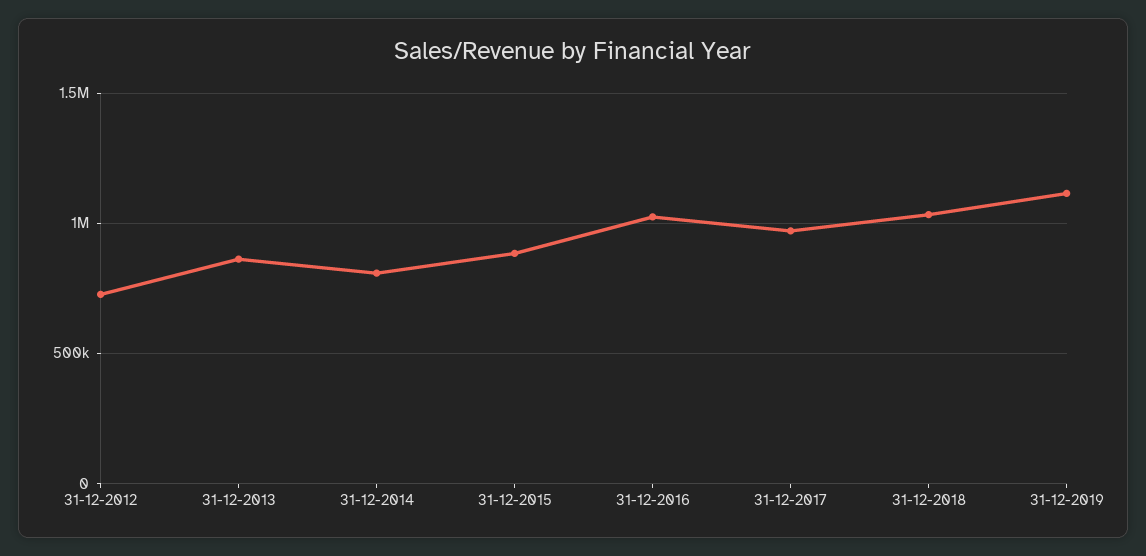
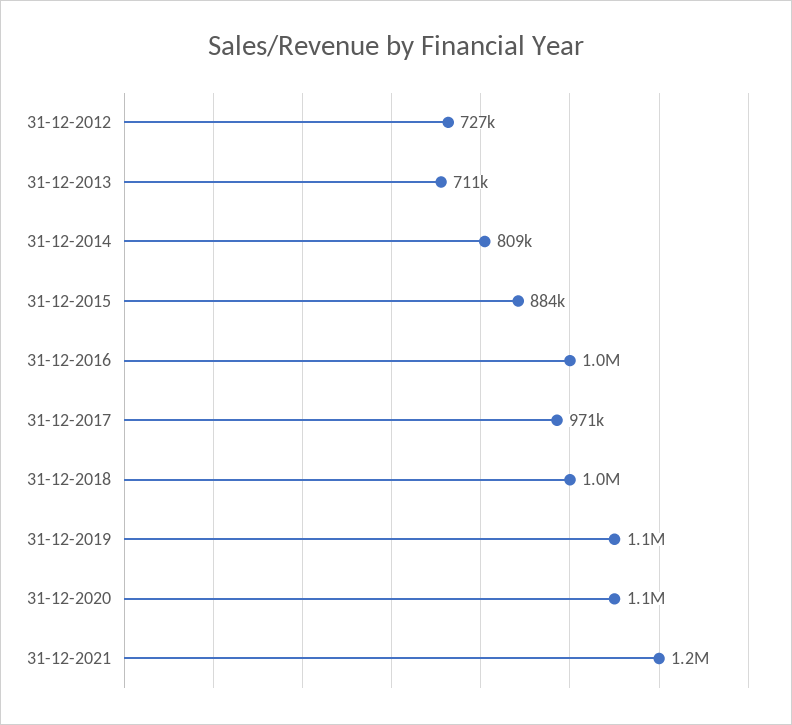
31-12-2013: 850000 -> 711000
31-12-2020: none -> 1100000
31-12-2021: none -> 1200000

